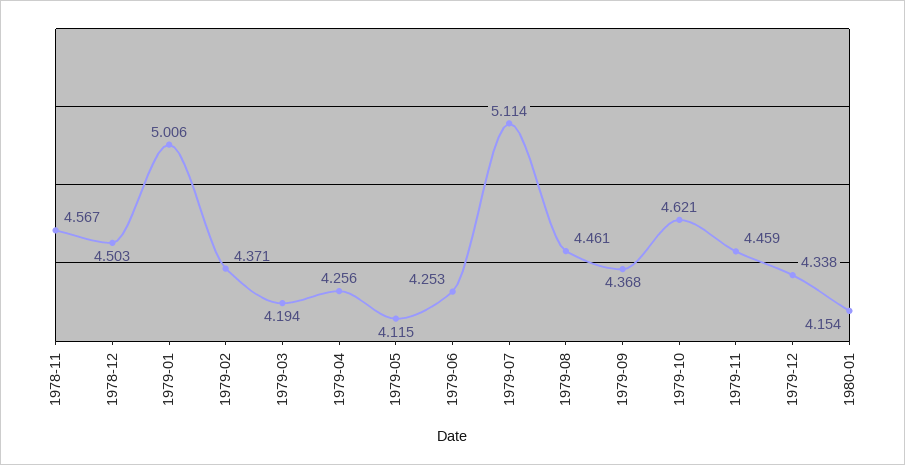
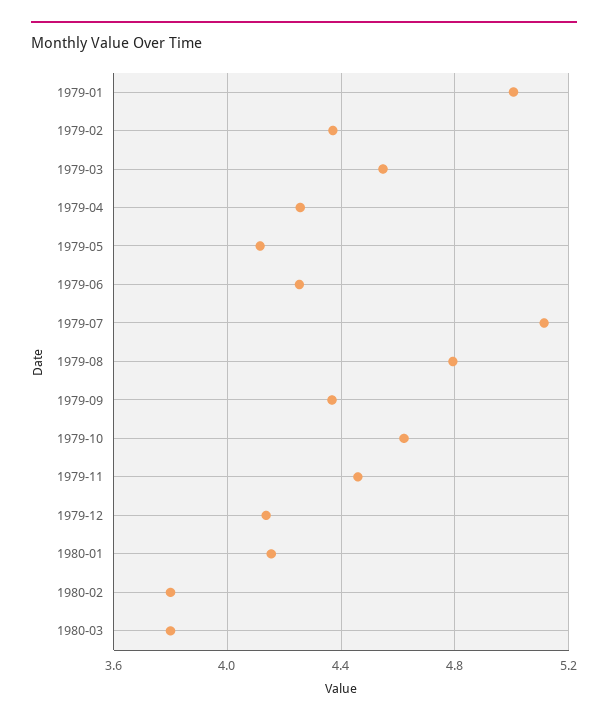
1978-11: 4.567 -> none
1978-12: 4.503 -> none
1979-03: 4.194 -> 4.55
1979-08: 4.461 -> 4.8
1979-12: 4.338 -> 4.15
1980-02: none -> 3.8
1980-03: none -> 3.8

